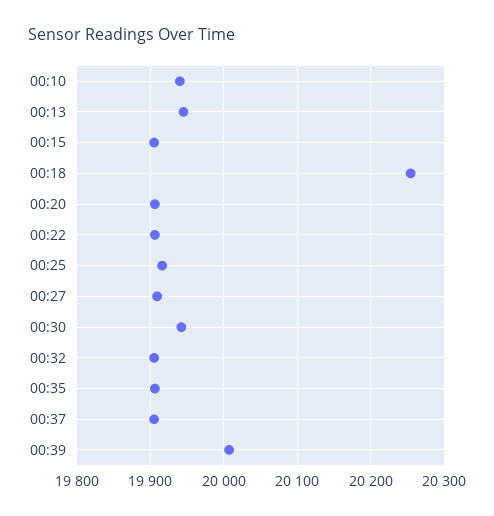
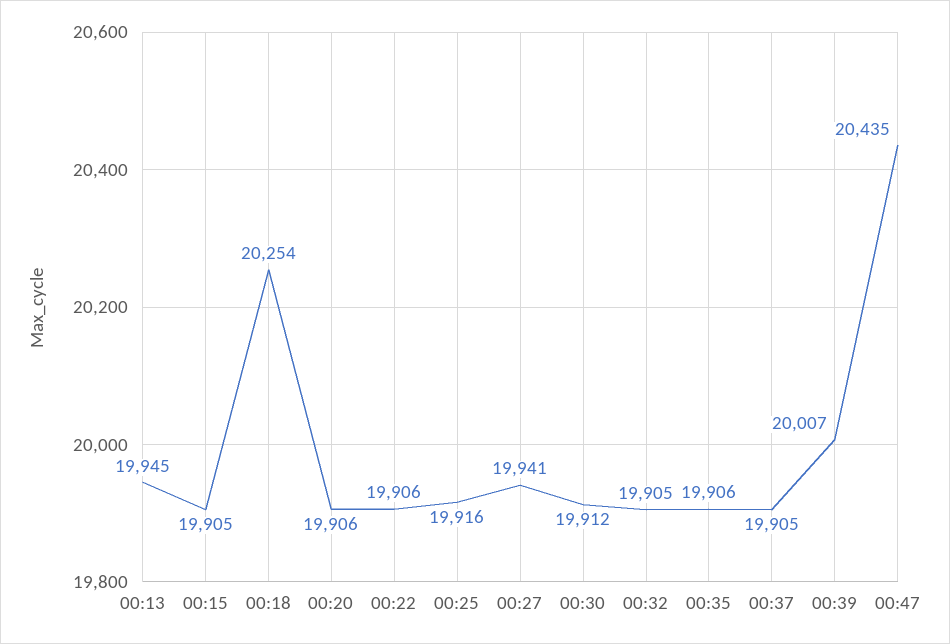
00:10: 19940 -> none
00:27: 19910 -> 19941
00:30: 19940 -> 19912
00:47: none -> 20435

